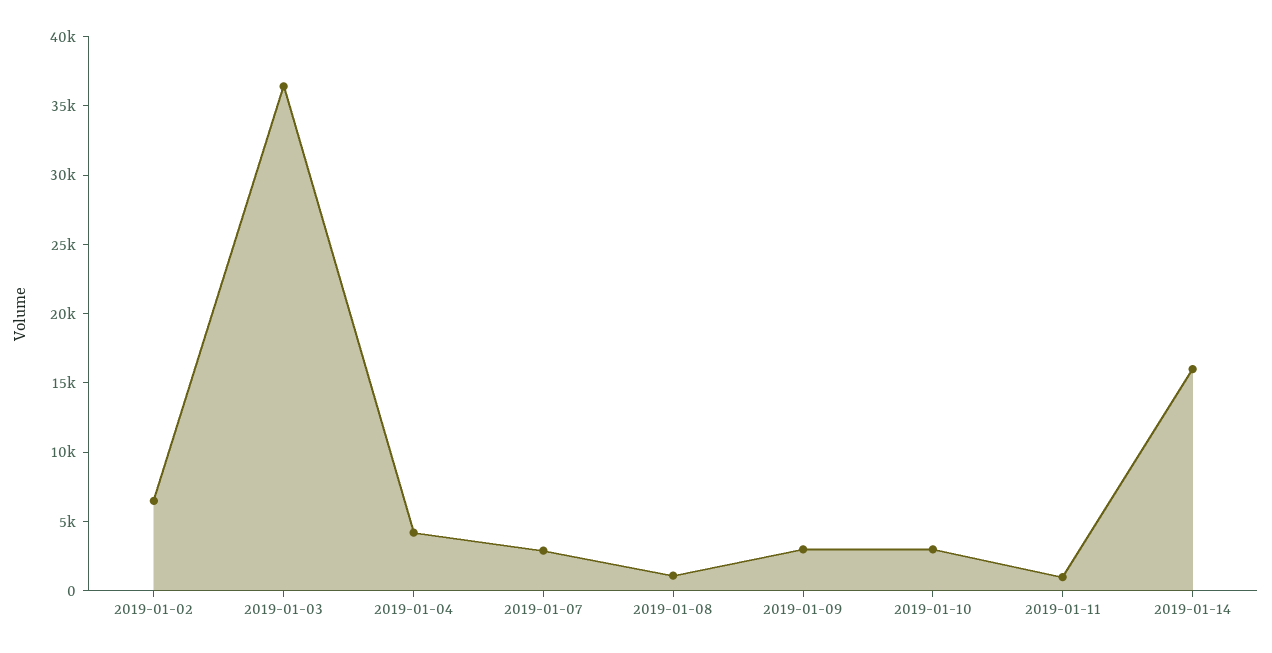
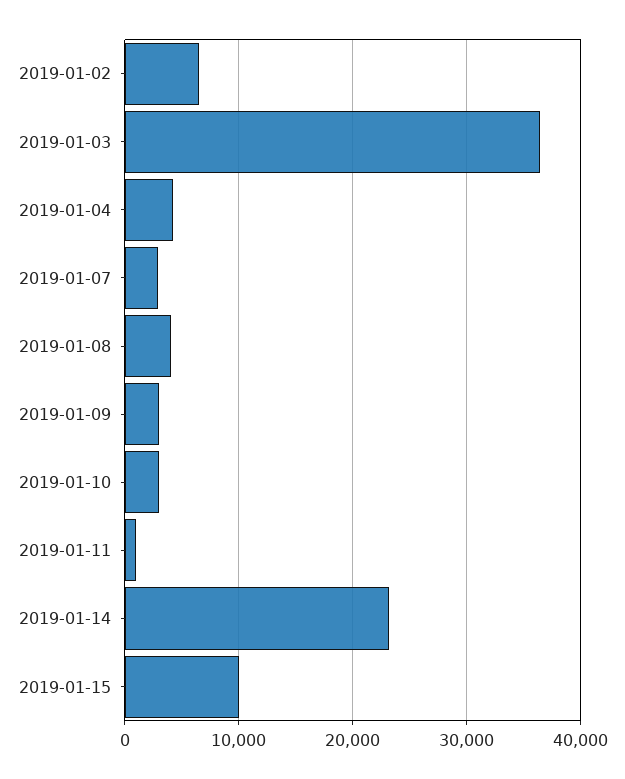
2019-01-08: 1000 -> 4000
2019-01-14: 16000 -> 23000
2019-01-15: none -> 10000

